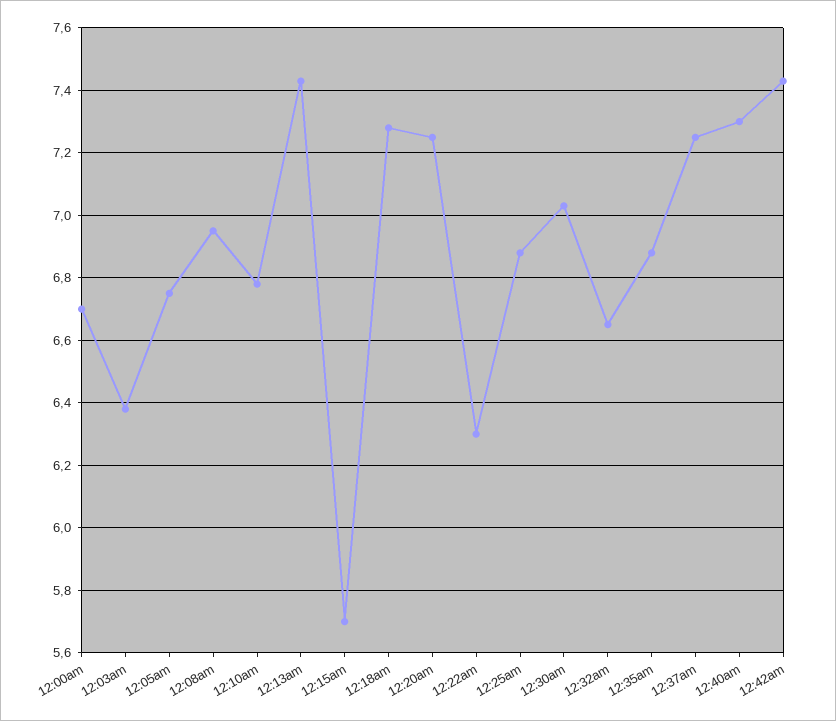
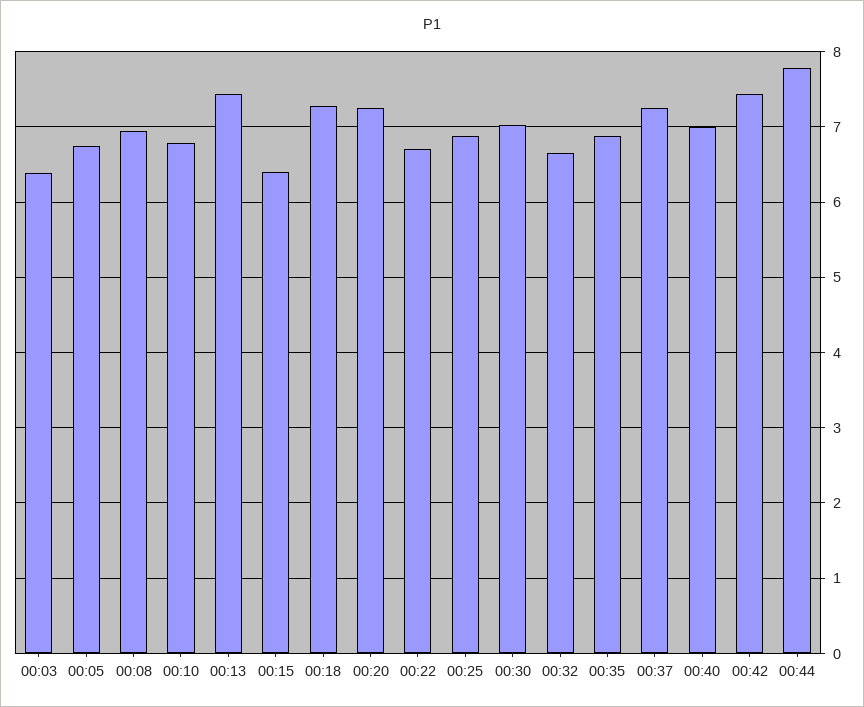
12:00am: 6.7 -> none
12:15am: 5.7 -> 6.4
12:22am: 6.3 -> 6.7
12:40am: 7.3 -> 7
00:44: none -> 7.8

